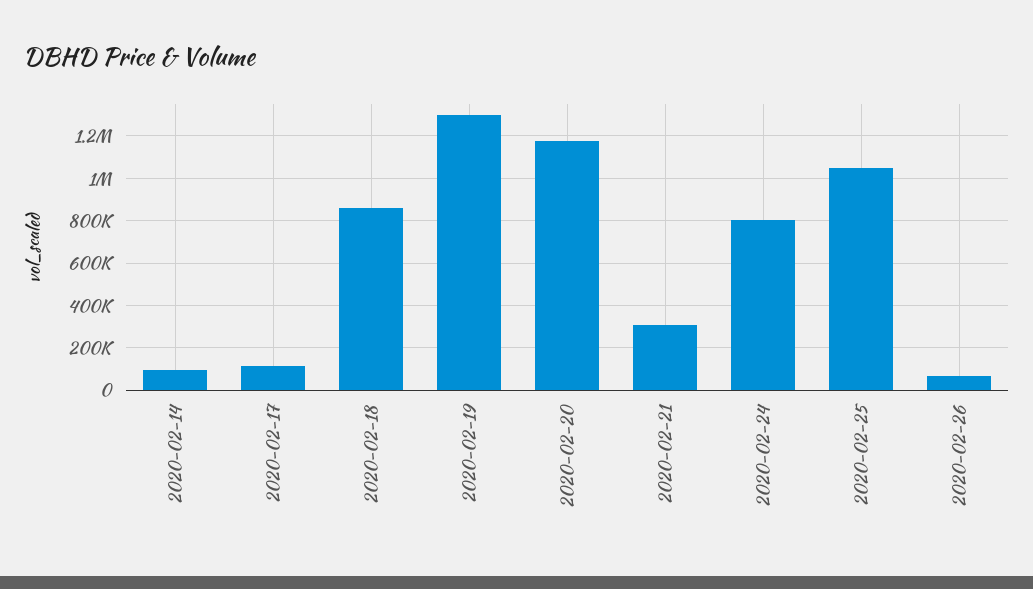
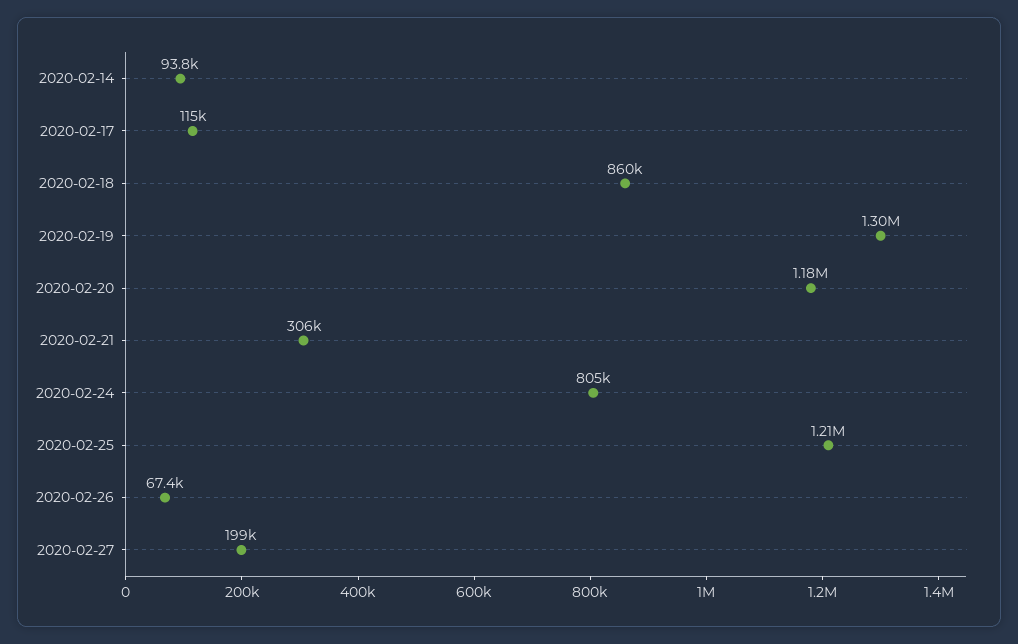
2020-02-25: 1050000 -> 1210000
2020-02-27: none -> 199000

